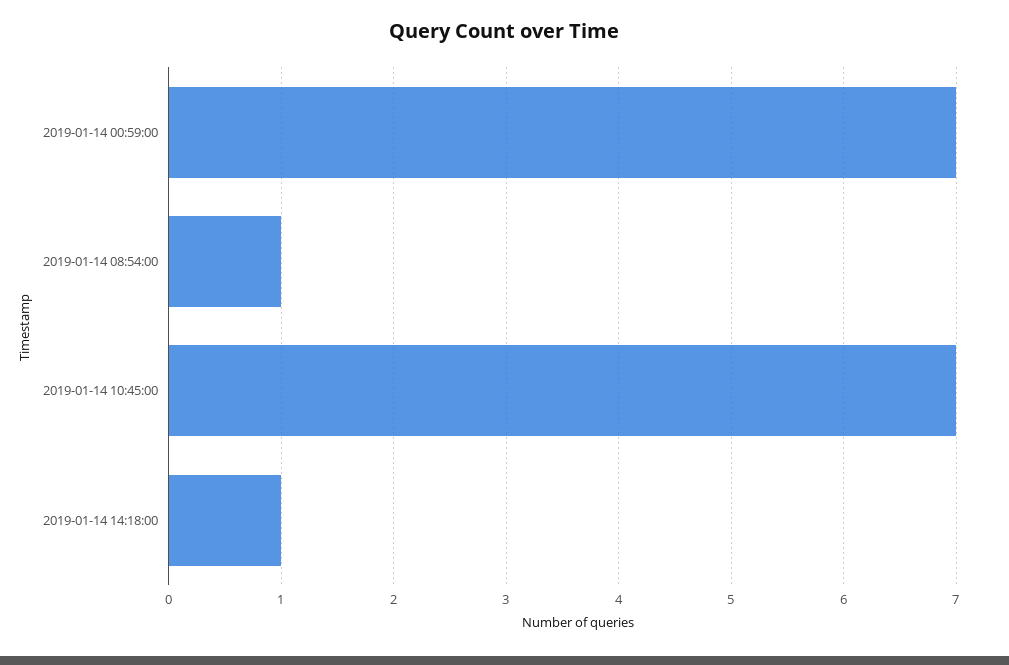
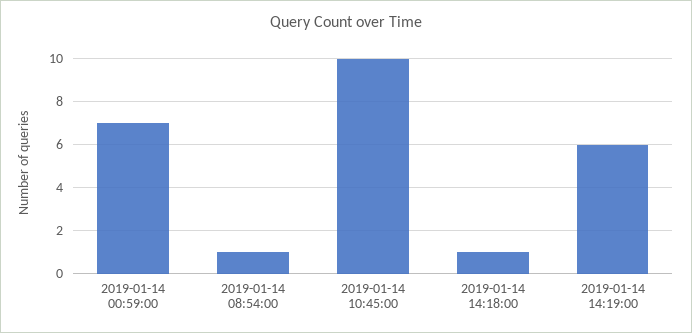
2019-01-14 10:45:00: 7 -> 10
2019-01-14 14:19:00: none -> 6

